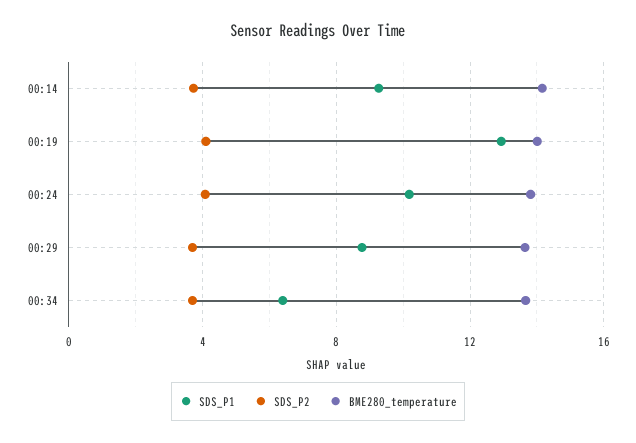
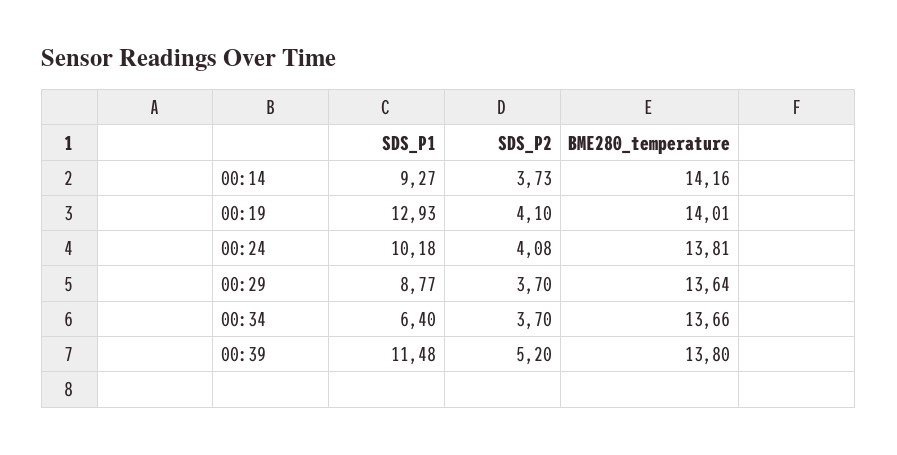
SDS_P1, 00:39: none -> 11.48
SDS_P2, 00:39: none -> 5.2
BME280_temperature, 00:39: none -> 13.8

